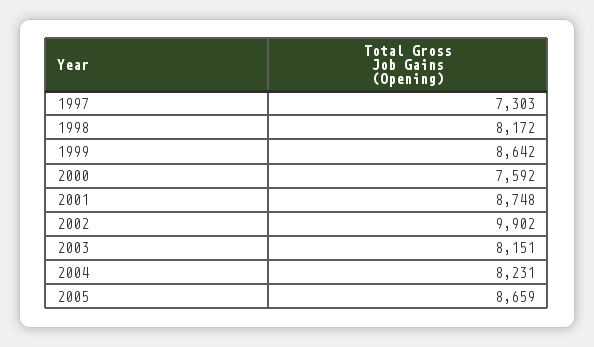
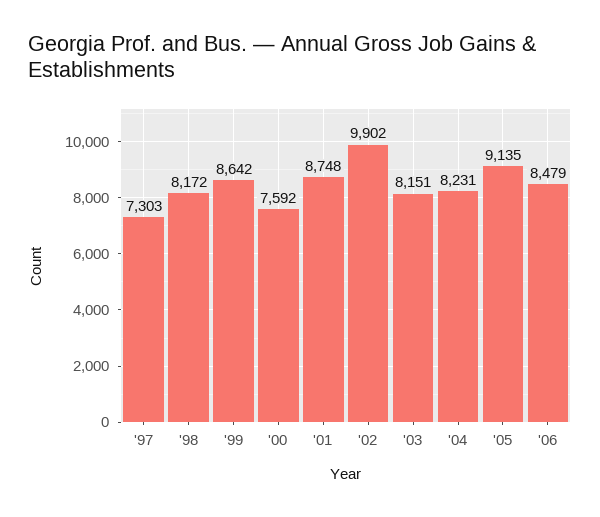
2005: 8659 -> 9135
'06: none -> 8479

